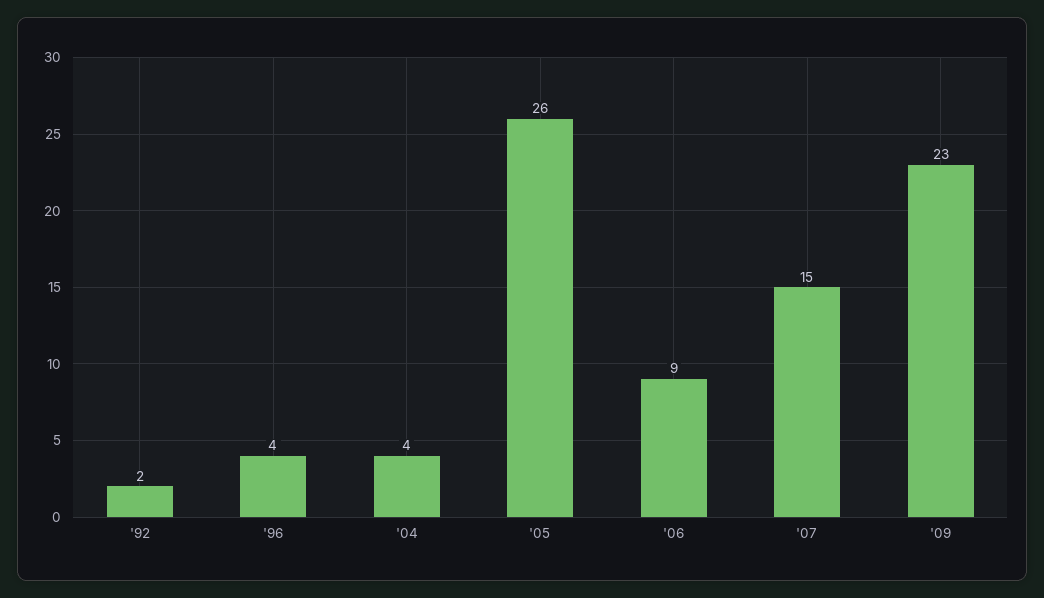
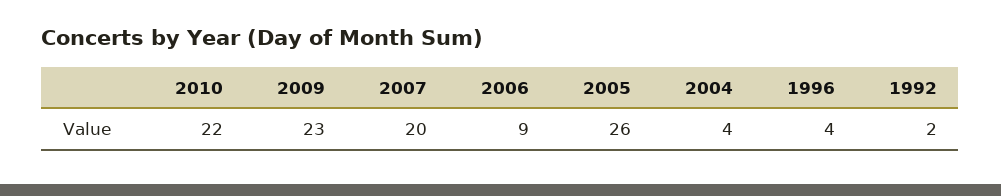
'07: 15 -> 20
2010: none -> 22

